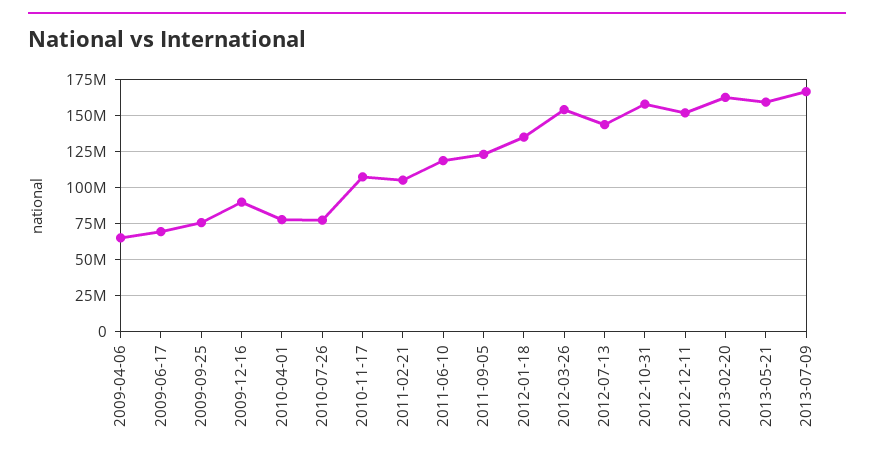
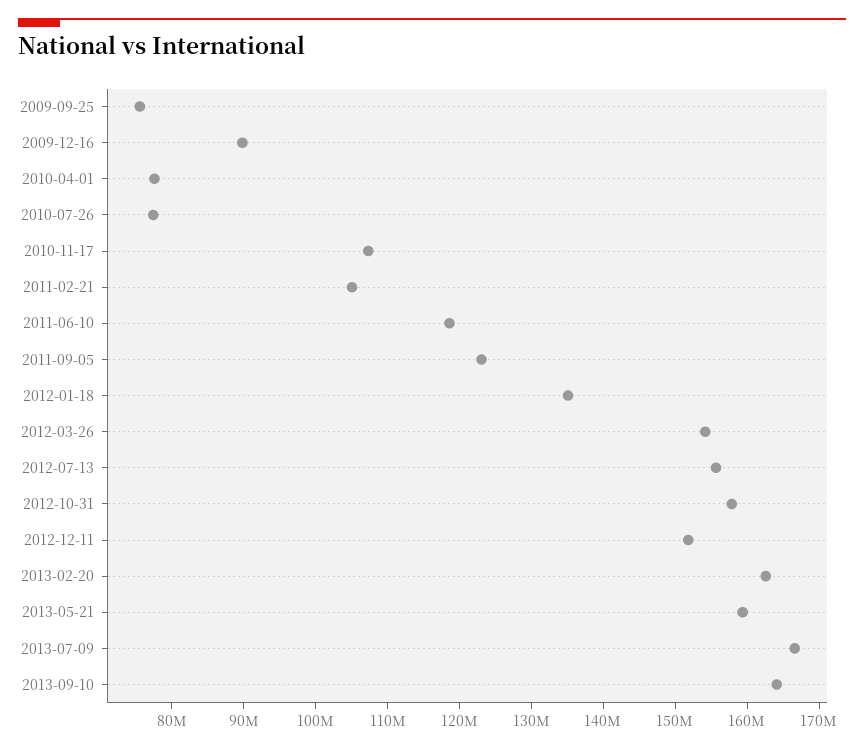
2009-04-06: 65000000 -> none
2009-06-17: 70000000 -> none
2012-07-13: 145000000 -> 156000000
2013-09-10: none -> 164000000

